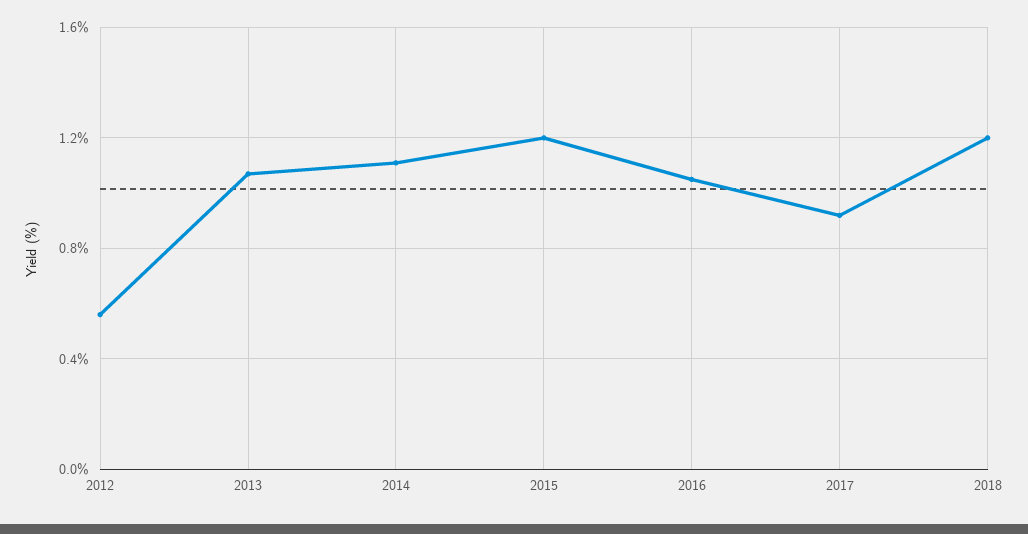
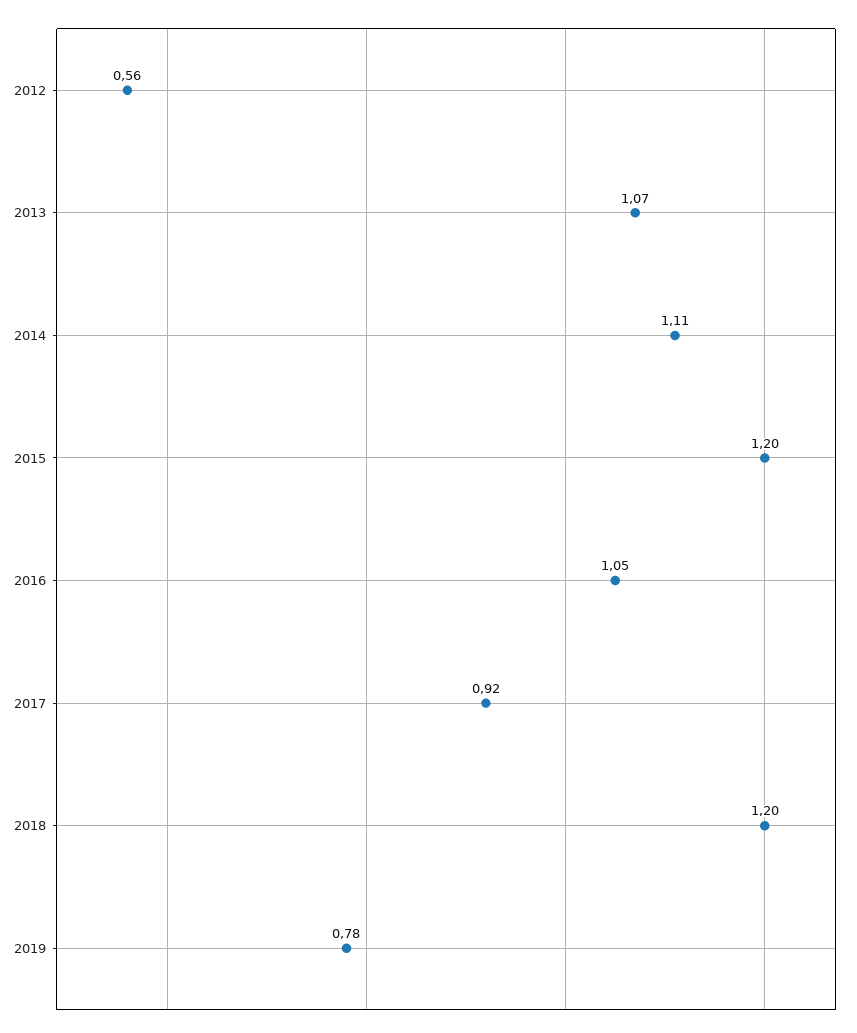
2019: none -> 0.78

